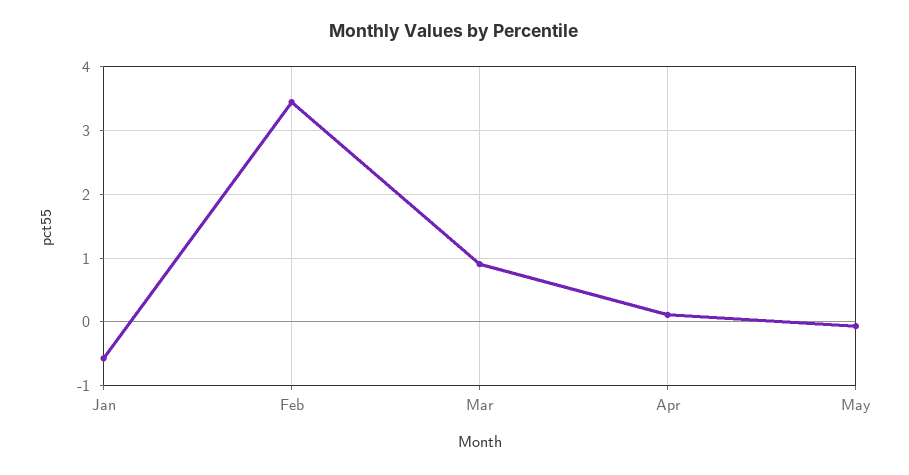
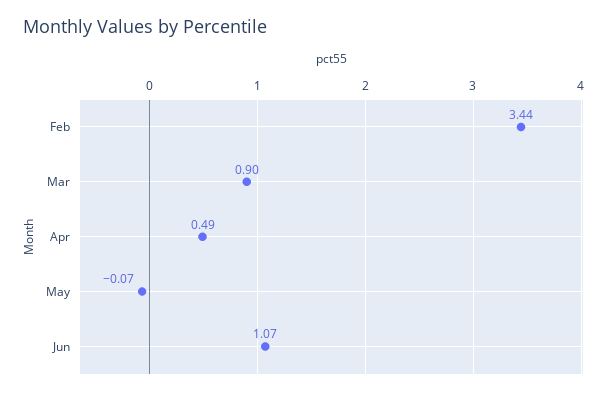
Jan: -0.6 -> none
Apr: 0.1 -> 0.49
Jun: none -> 1.07

